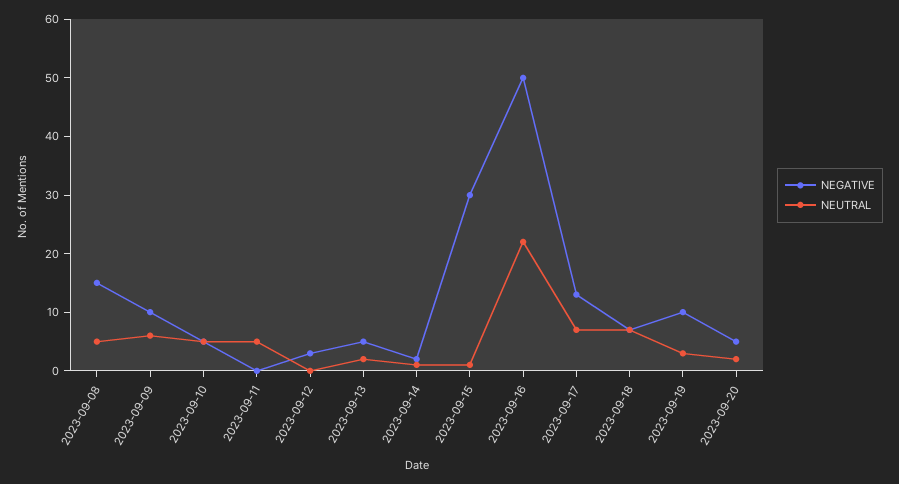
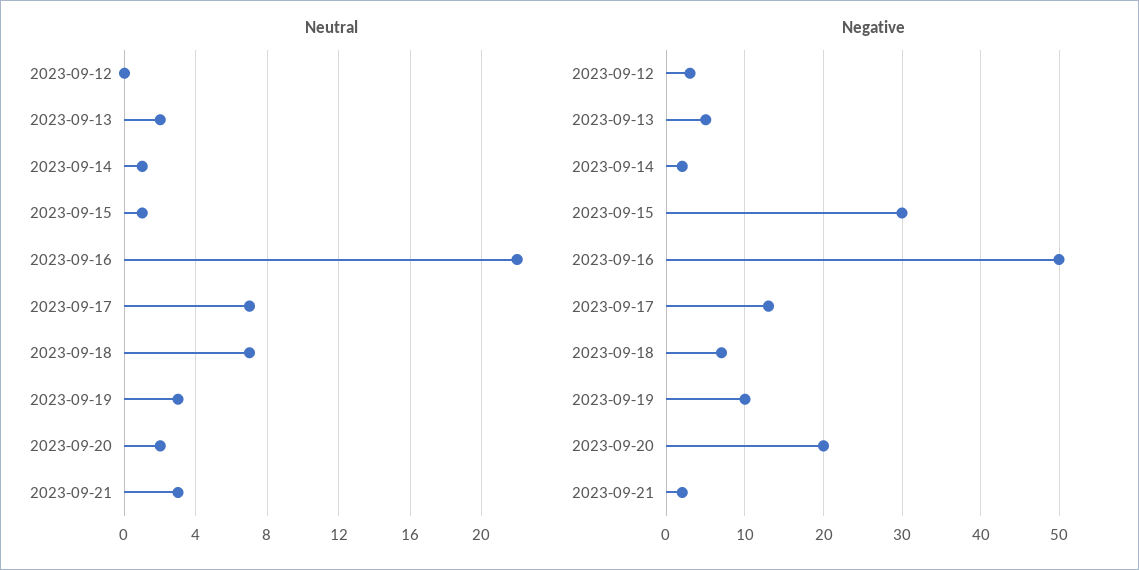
NEGATIVE, 2023-09-08: 15 -> none
NEUTRAL, 2023-09-08: 5 -> none
NEGATIVE, 2023-09-09: 10 -> none
NEUTRAL, 2023-09-09: 5 -> none
NEGATIVE, 2023-09-10: 5 -> none
NEUTRAL, 2023-09-10: 5 -> none
NEGATIVE, 2023-09-11: 0 -> none
NEUTRAL, 2023-09-11: 5 -> none
NEGATIVE, 2023-09-20: 5 -> 20
NEUTRAL, 2023-09-21: none -> 3
NEGATIVE, 2023-09-21: none -> 2

